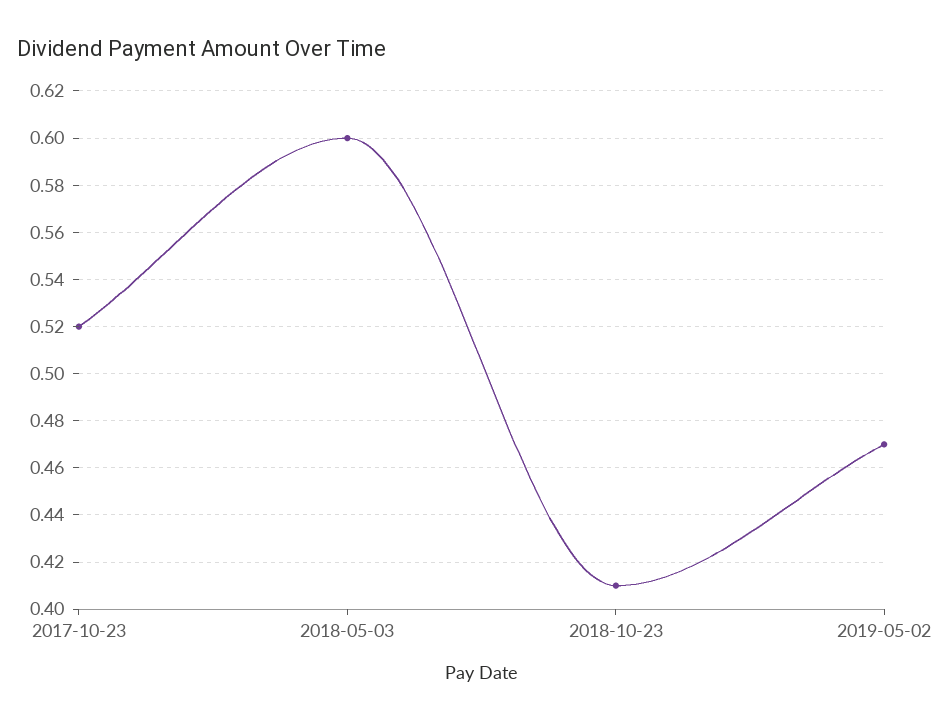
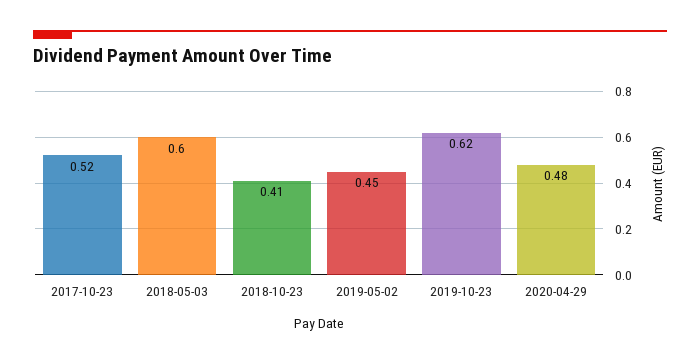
2019-05-02: 0.47 -> 0.45
2019-10-23: none -> 0.62
2020-04-29: none -> 0.48

